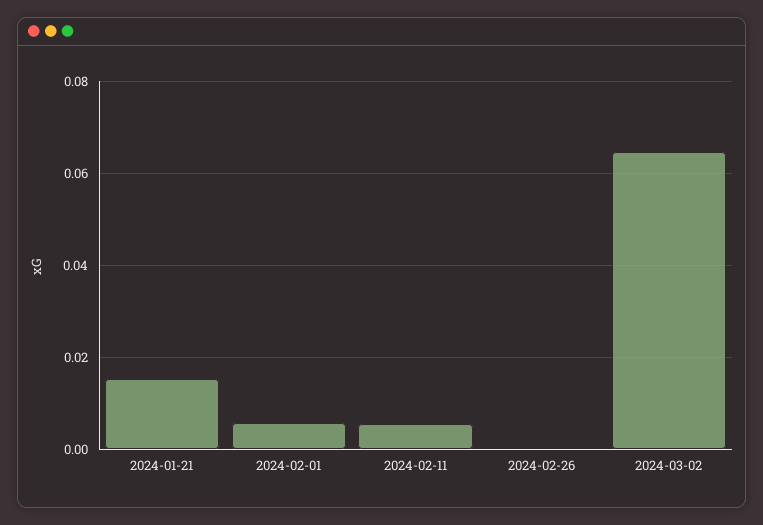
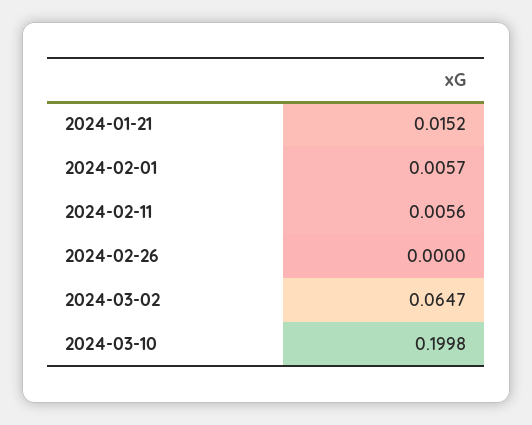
2024-03-10: none -> 0.1998

